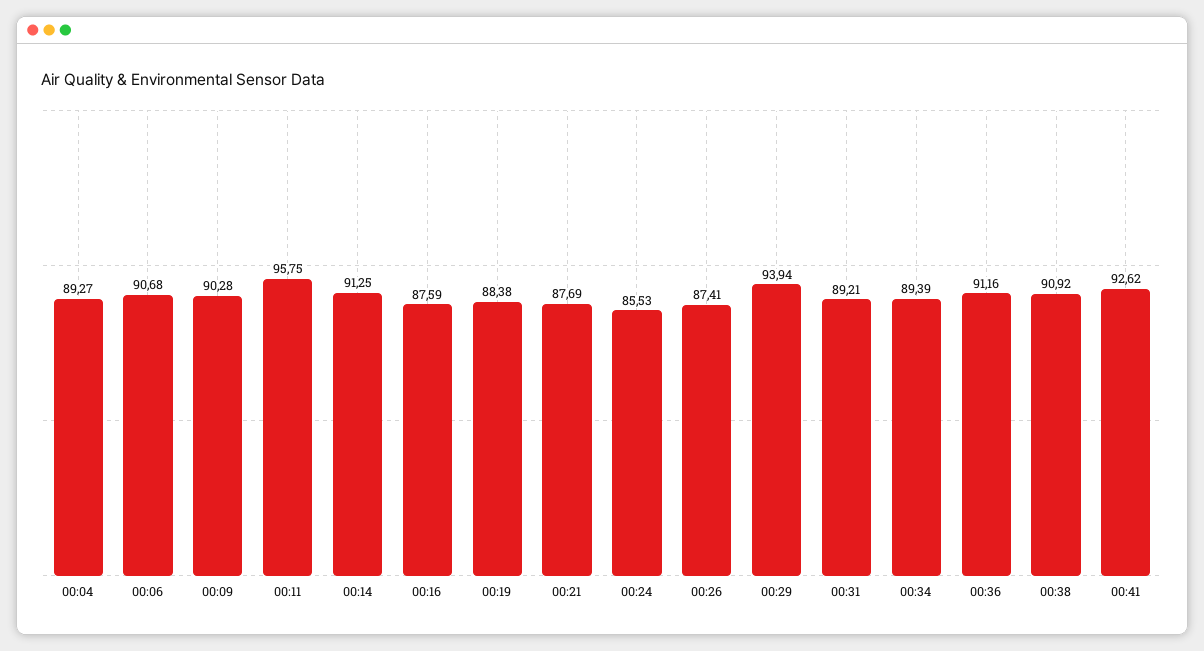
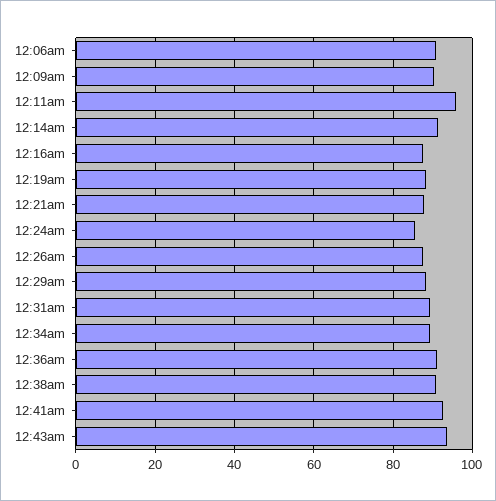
00:04: 89.27 -> none
00:29: 93.94 -> 88
12:43am: none -> 94

